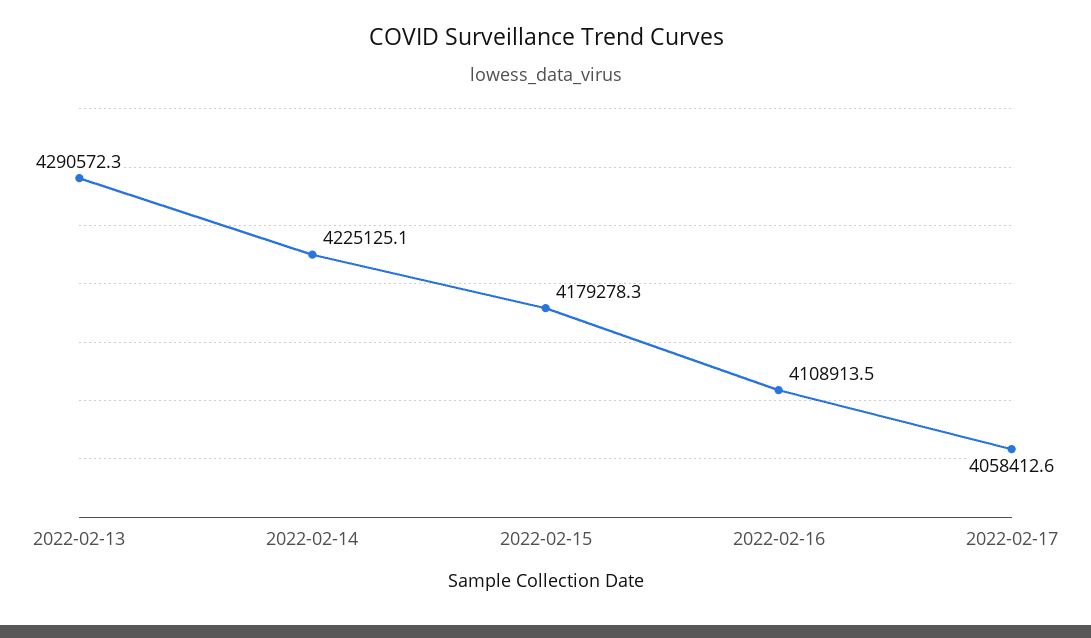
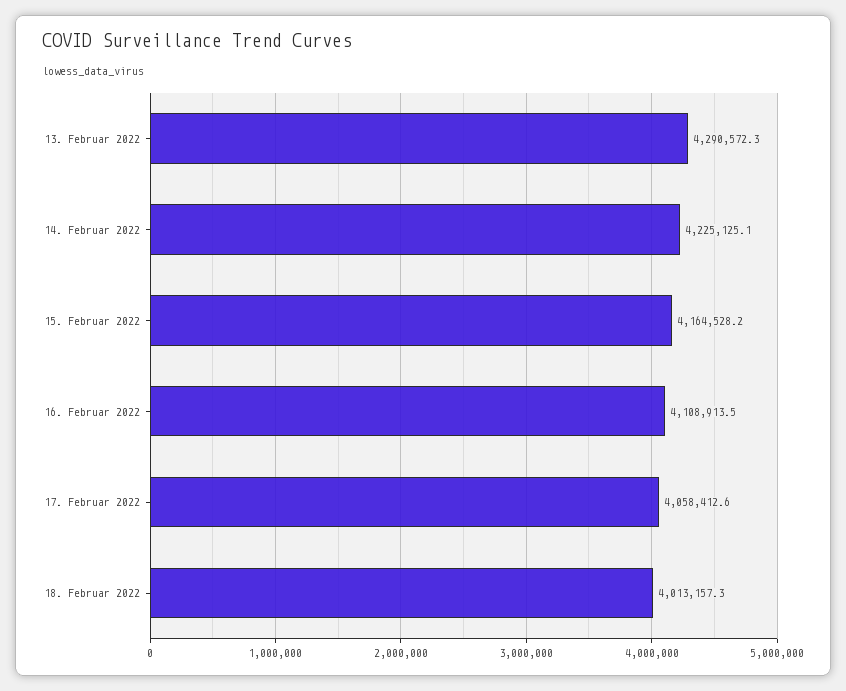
2022-02-15: 4179278.3 -> 4164528.2
18. Februar 2022: none -> 4013157.3

